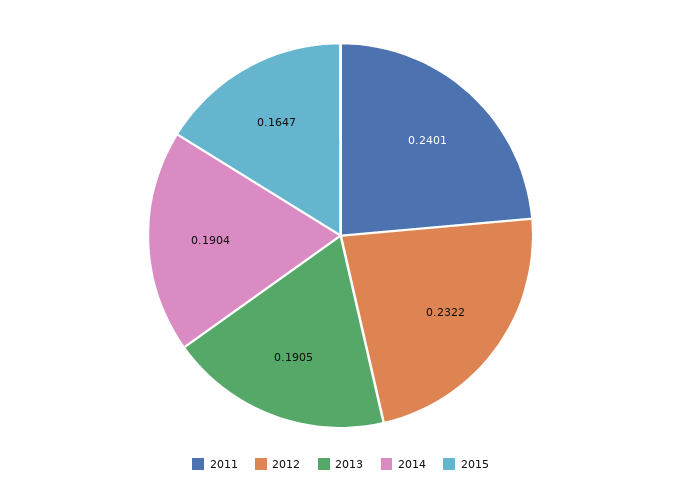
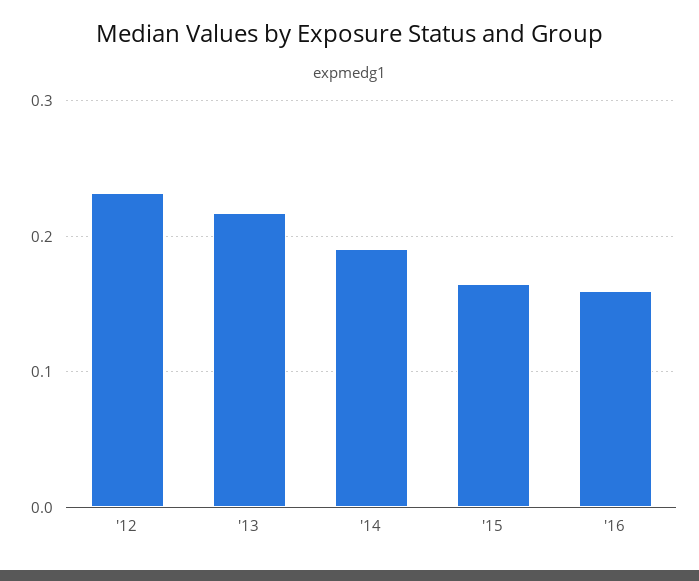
2011: 0.2401 -> none
2013: 0.1905 -> 0.22
'16: none -> 0.16

